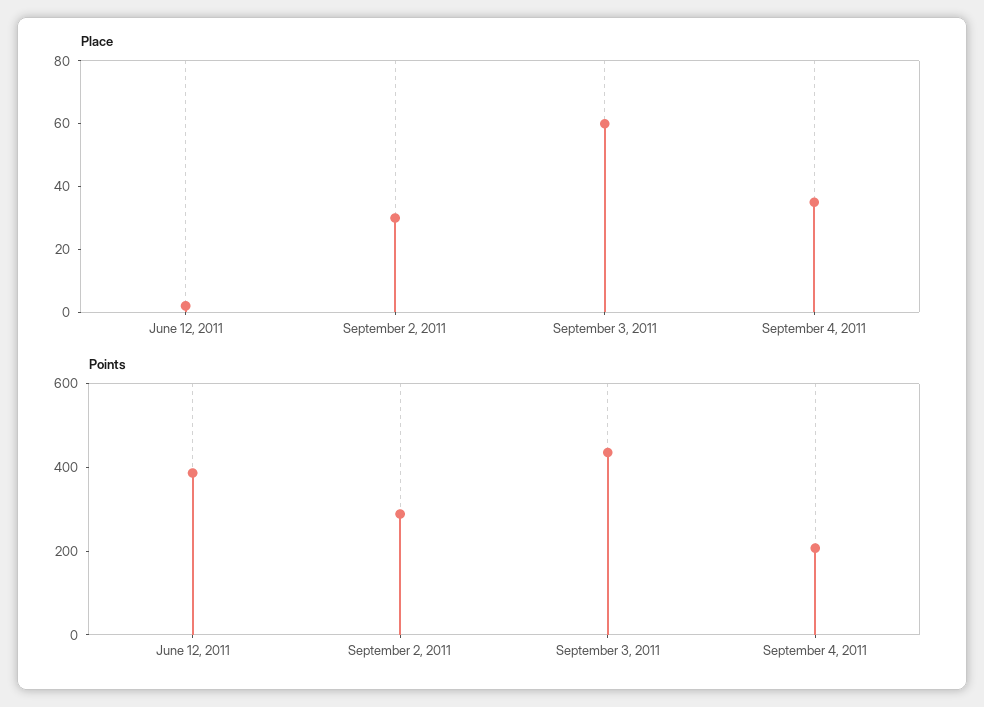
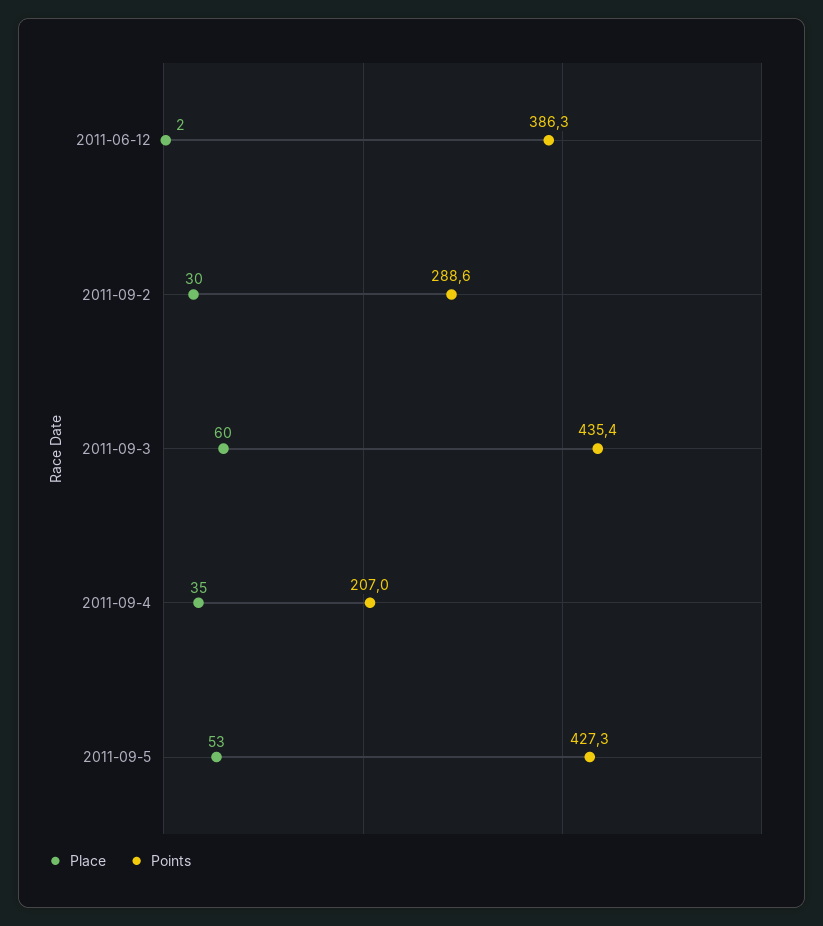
Place, 2011-09-5: none -> 53
Points, 2011-09-5: none -> 427.3

